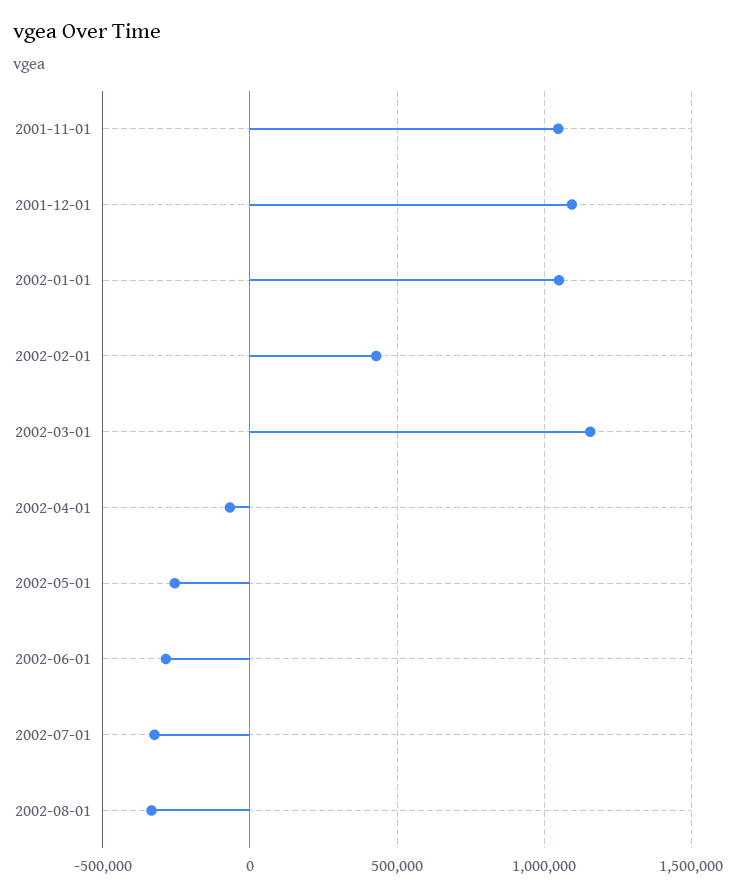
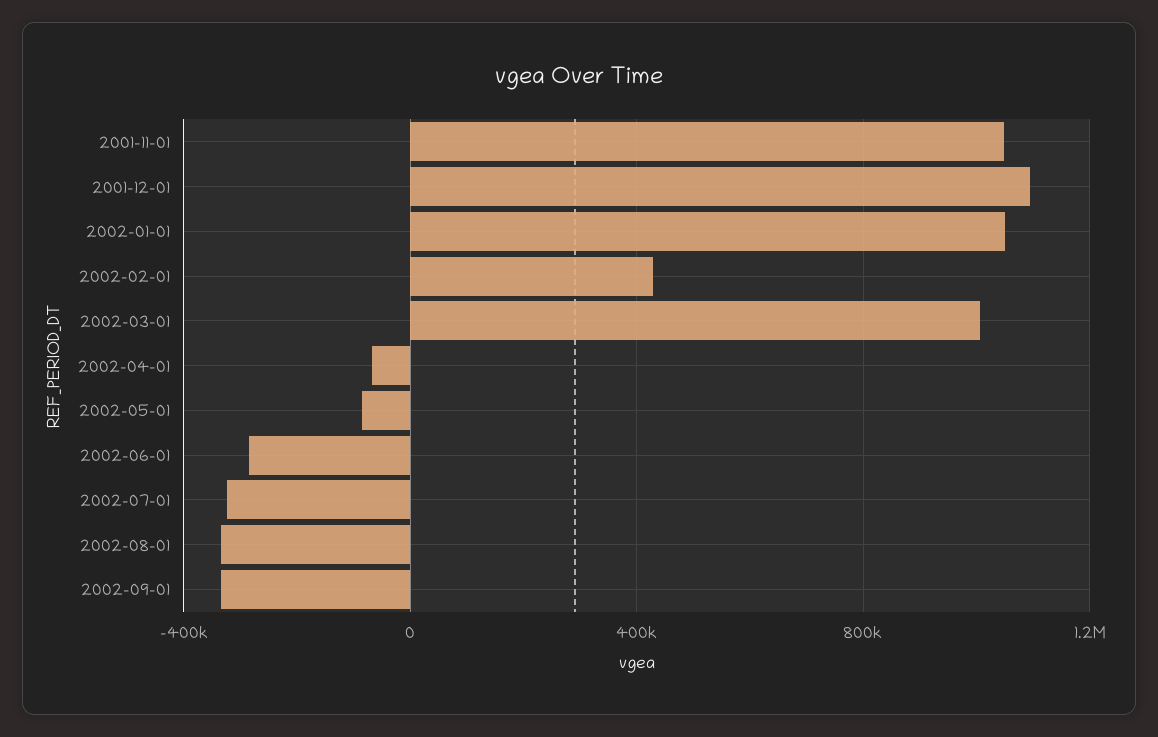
2002-03-01: 1150000 -> 1000000
2002-05-01: -250000 -> -100000
2002-09-01: none -> -350000

